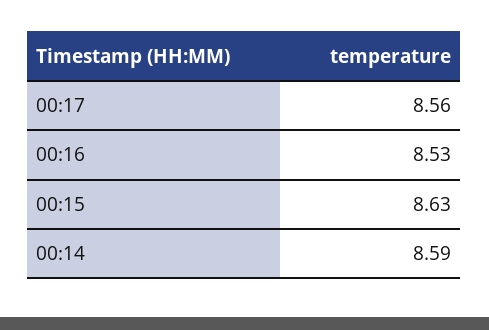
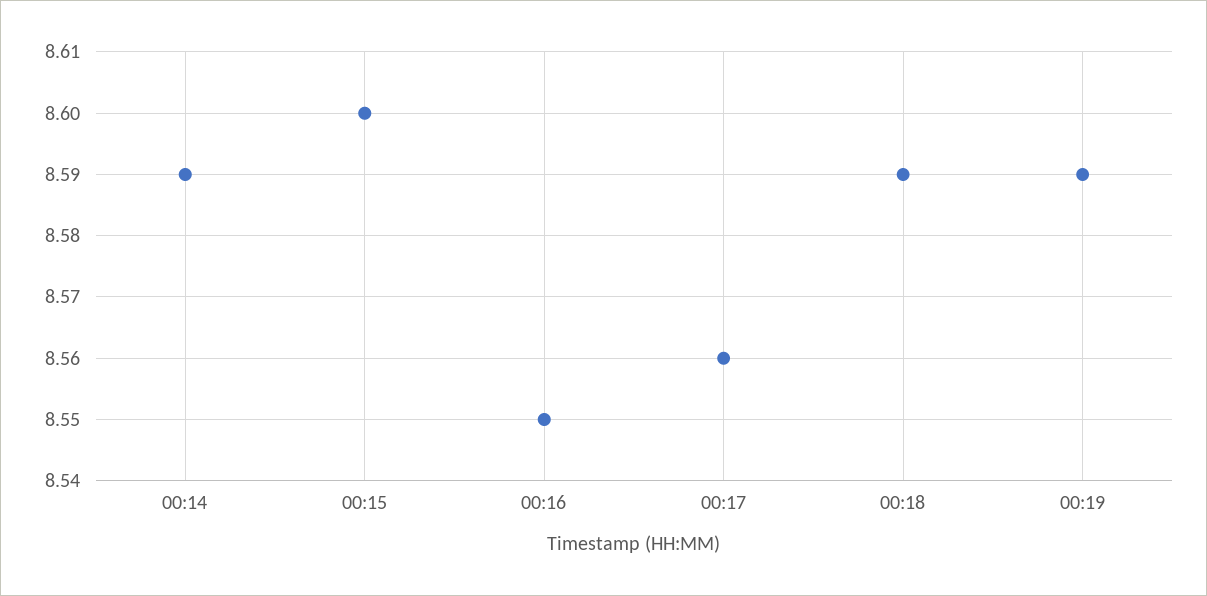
00:16: 8.53 -> 8.55
00:15: 8.63 -> 8.6
00:18: none -> 8.59
00:19: none -> 8.59

